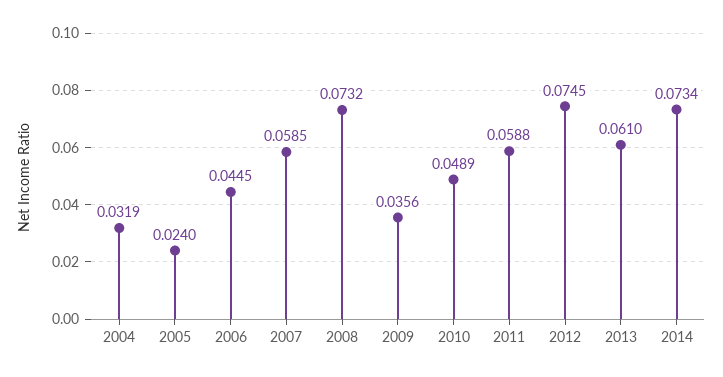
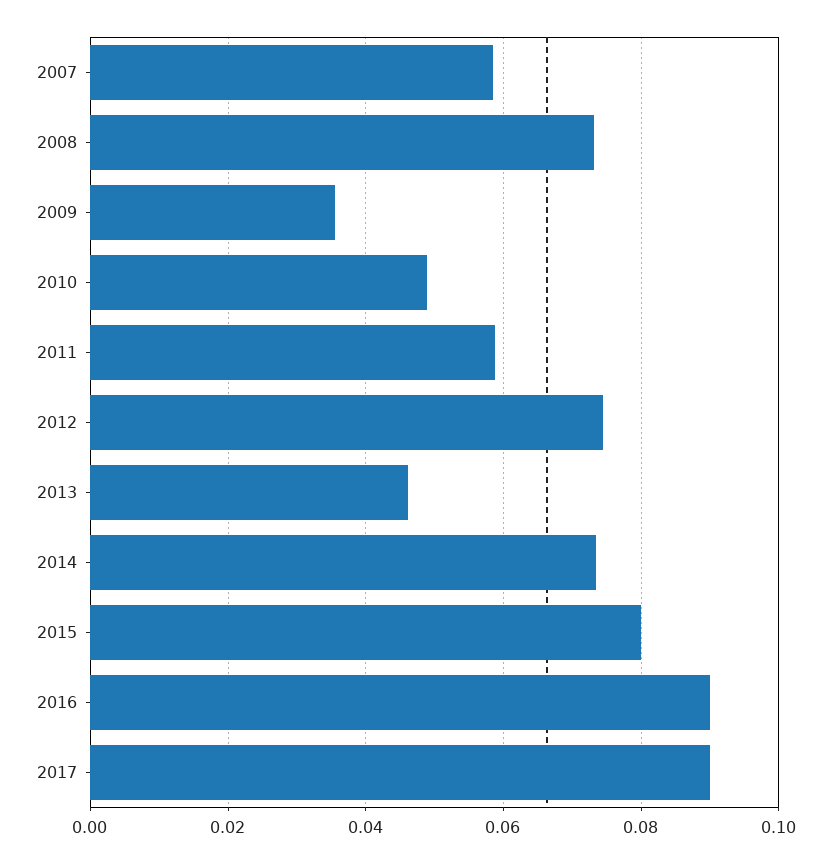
2004: 0.0319 -> none
2005: 0.024 -> none
2006: 0.0445 -> none
2013: 0.061 -> 0.046
2015: none -> 0.08
2016: none -> 0.09
2017: none -> 0.09

